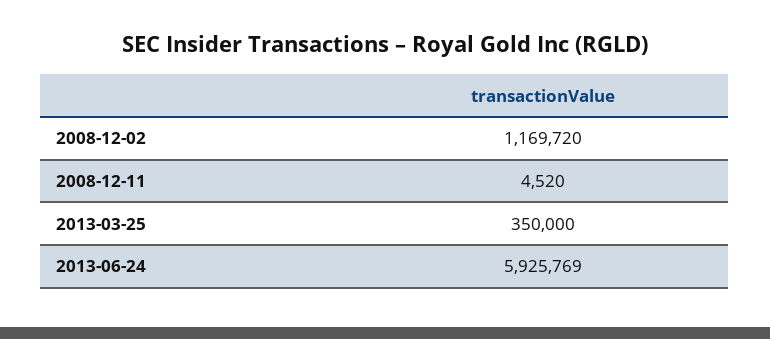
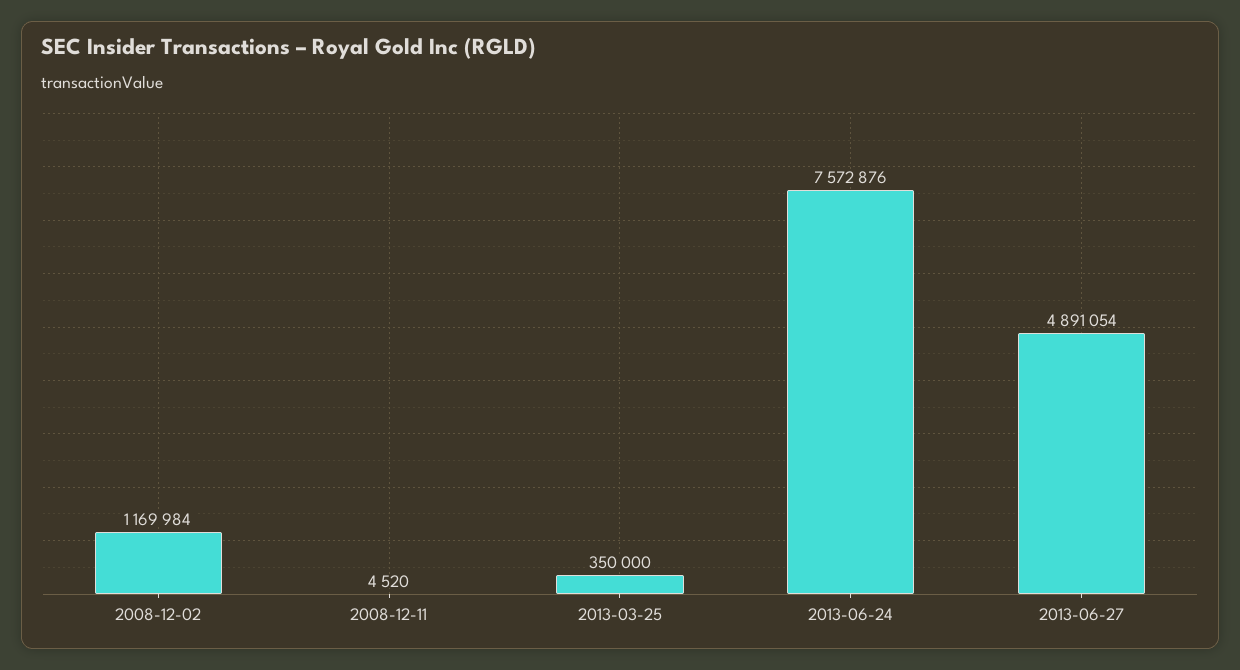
2008-12-02: 1169720 -> 1169984
2013-06-24: 5925769 -> 7572876
2013-06-27: none -> 4891054

